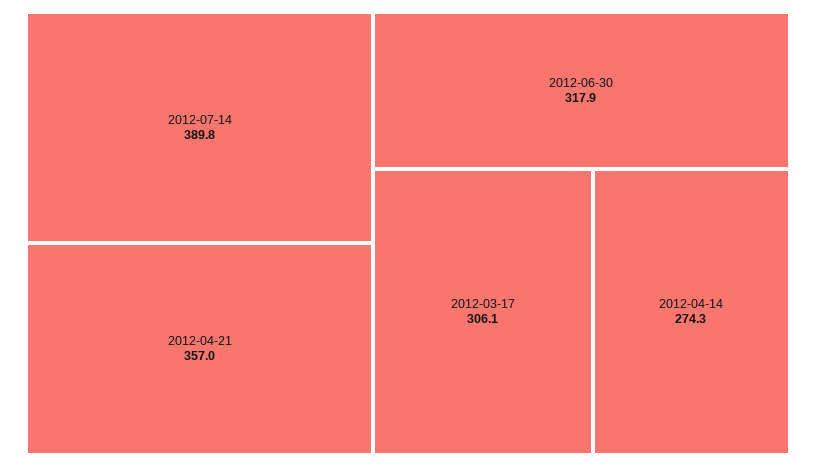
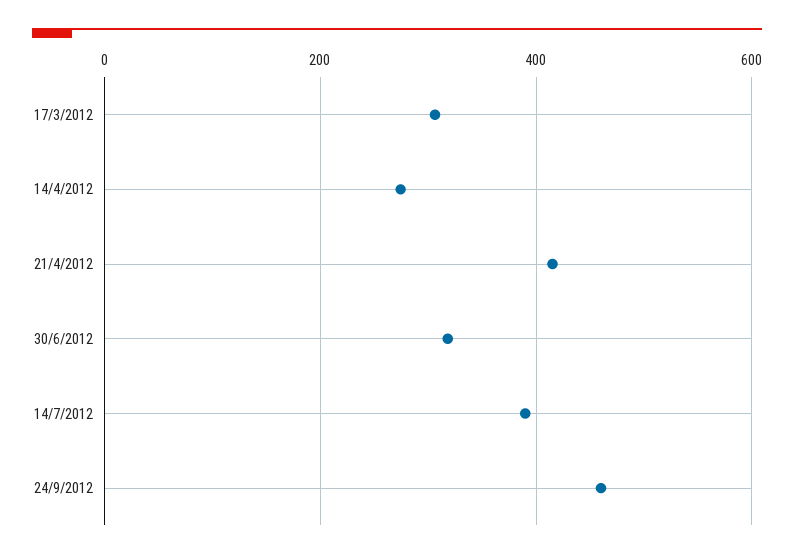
2012-04-21: 357 -> 420
24/9/2012: none -> 460

